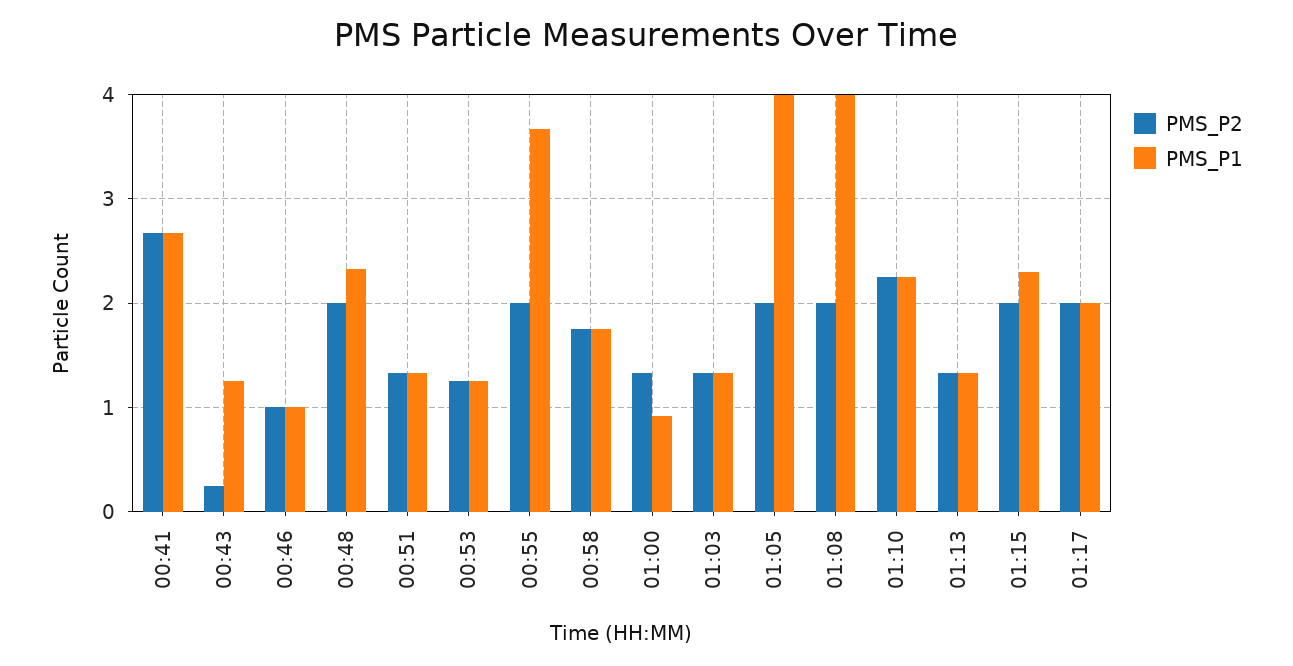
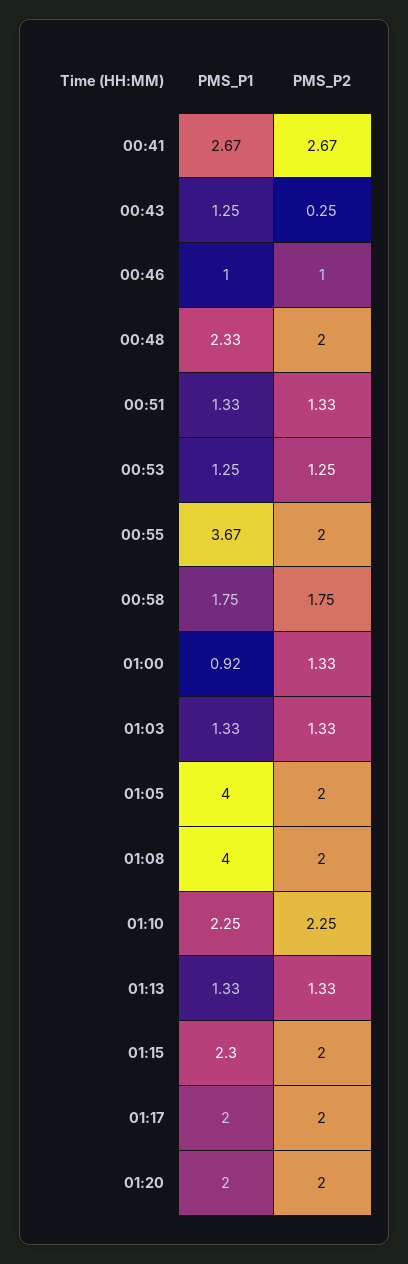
PMS_P1, 01:20: none -> 2
PMS_P2, 01:20: none -> 2

